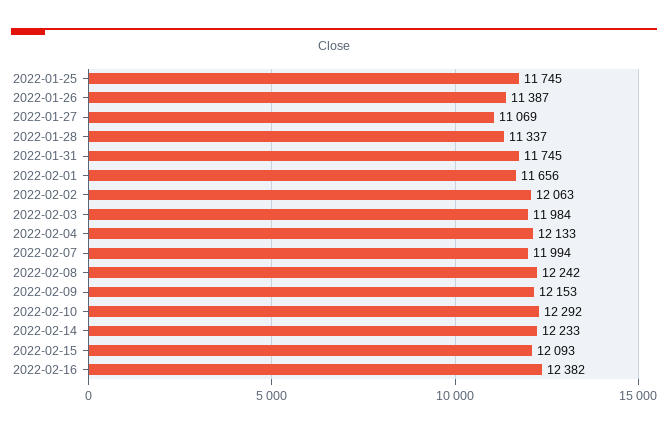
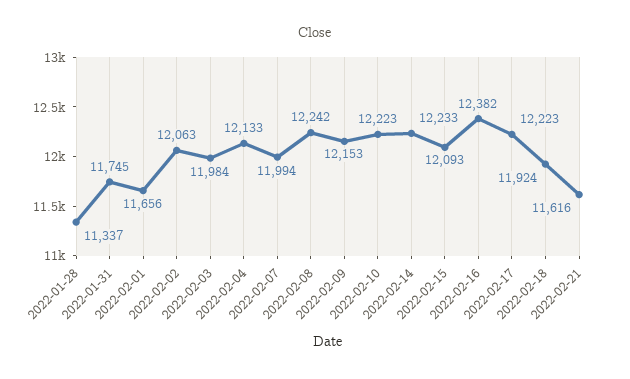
2022-01-25: 11745 -> none
2022-01-26: 11387 -> none
2022-01-27: 11069 -> none
2022-02-10: 12292 -> 12223
2022-02-17: none -> 12223
2022-02-18: none -> 11924
2022-02-21: none -> 11616

